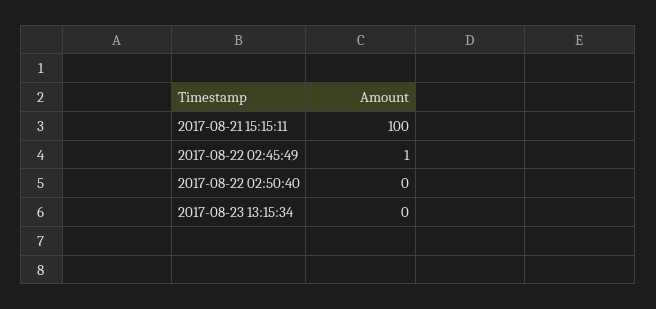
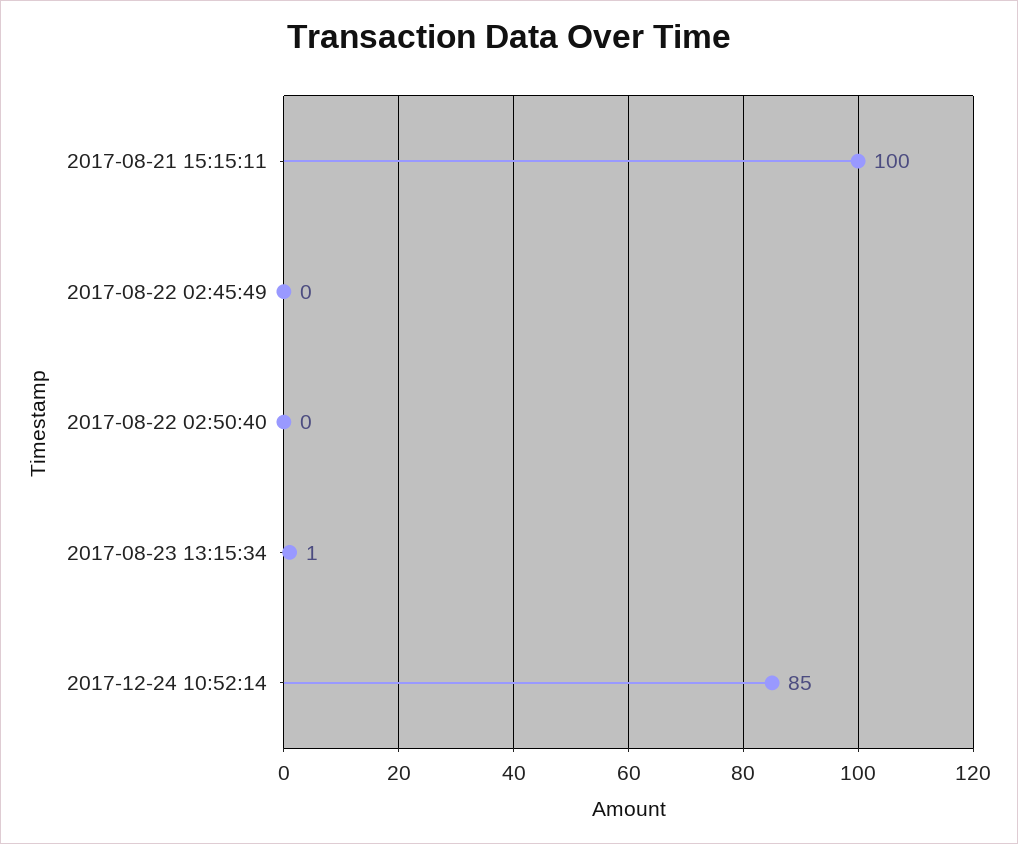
2017-08-22 02:45:49: 1 -> 0
2017-08-23 13:15:34: 0 -> 1
2017-12-24 10:52:14: none -> 85

